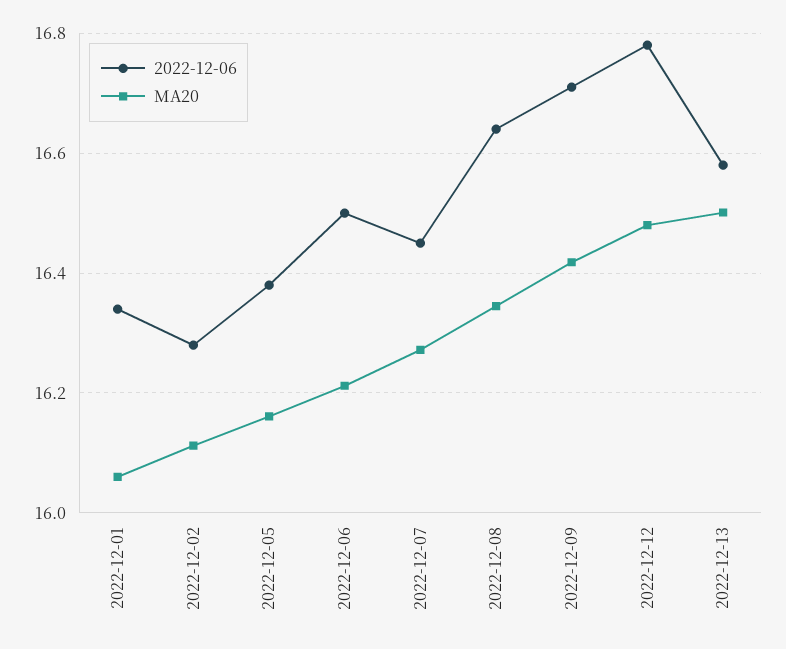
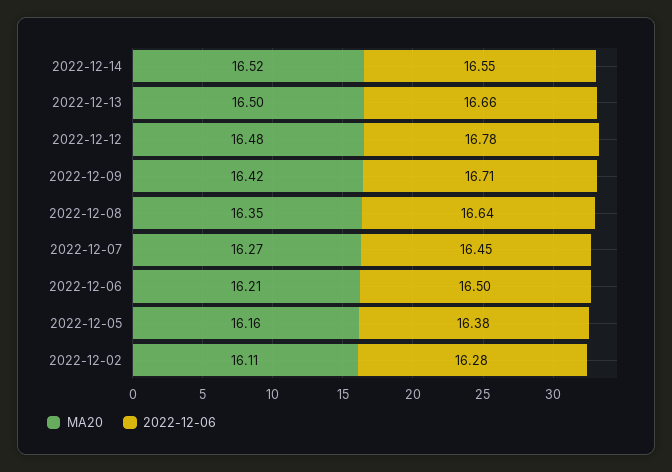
2022-12-06, 2022-12-01: 16.34 -> none
MA20, 2022-12-01: 16.06 -> none
2022-12-06, 2022-12-13: 16.58 -> 16.66
MA20, 2022-12-14: none -> 16.52
2022-12-06, 2022-12-14: none -> 16.55

